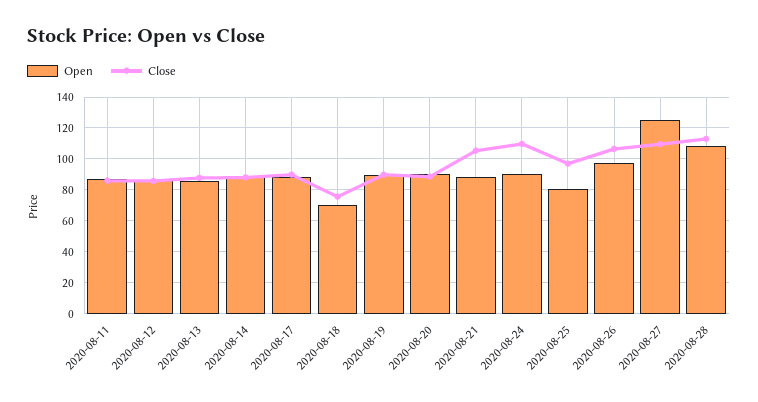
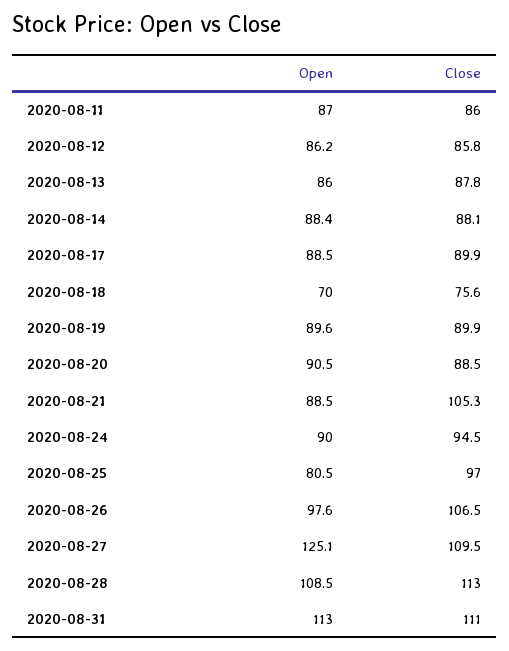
Close, 2020-08-24: 110 -> 94.5
Open, 2020-08-31: none -> 113
Close, 2020-08-31: none -> 111

